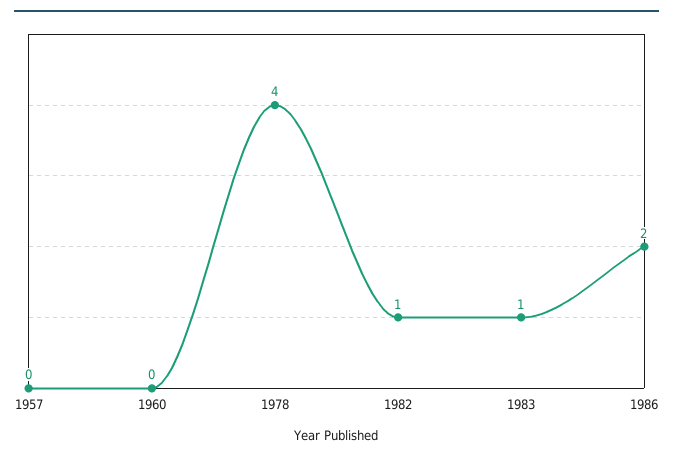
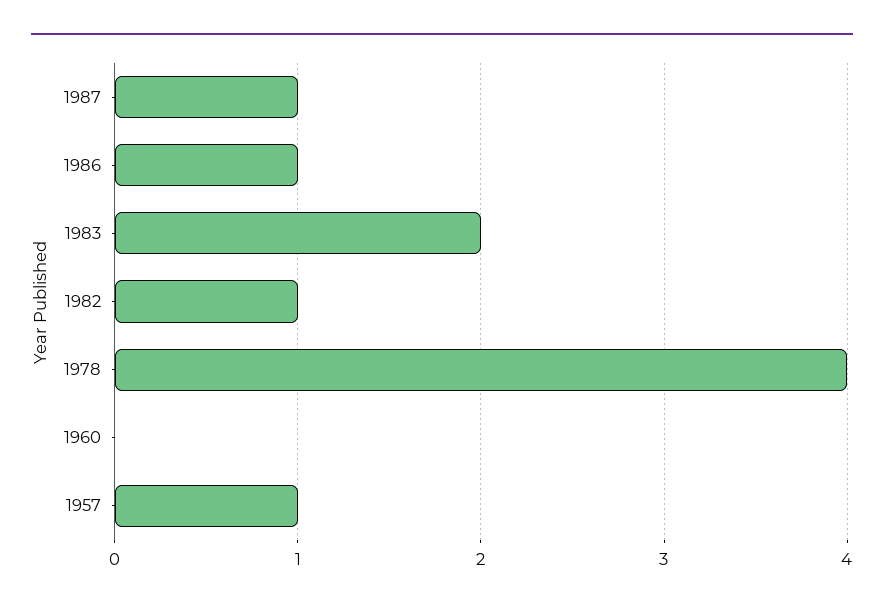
1957: 0 -> 1
1983: 1 -> 2
1986: 2 -> 1
1987: none -> 1

